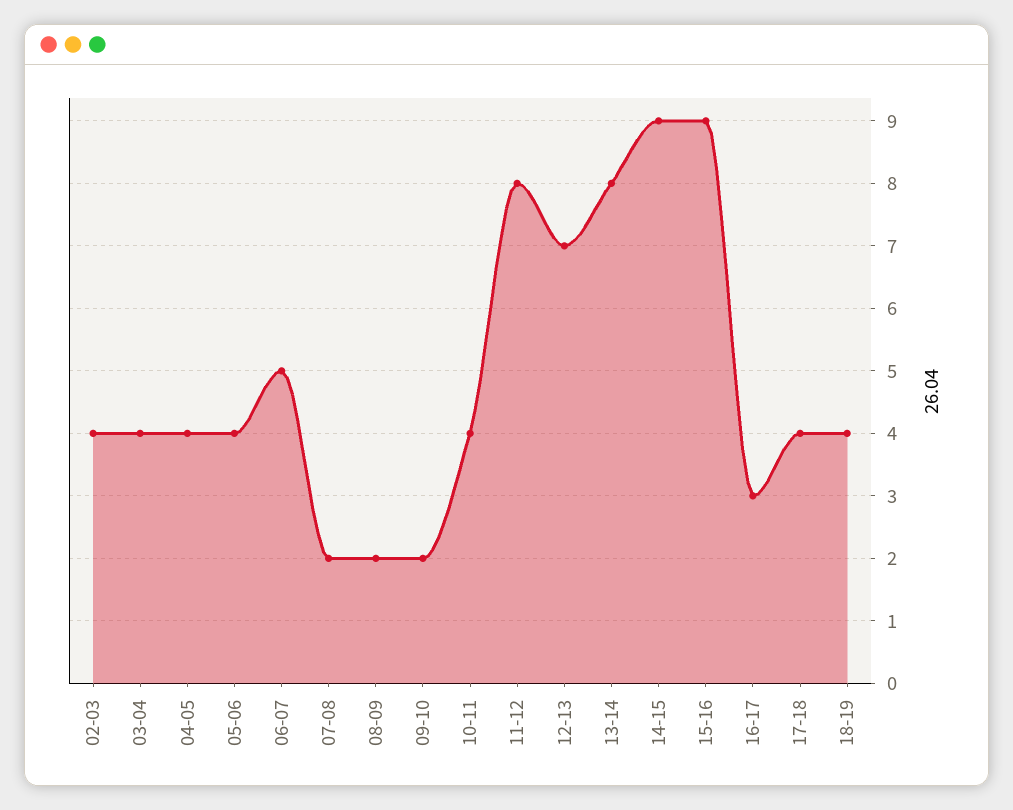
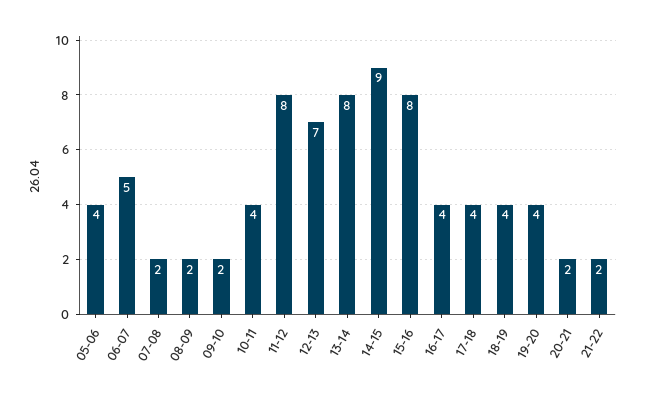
02-03: 4 -> none
03-04: 4 -> none
04-05: 4 -> none
15-16: 9 -> 8
16-17: 3 -> 4
19-20: none -> 4
20-21: none -> 2
21-22: none -> 2

